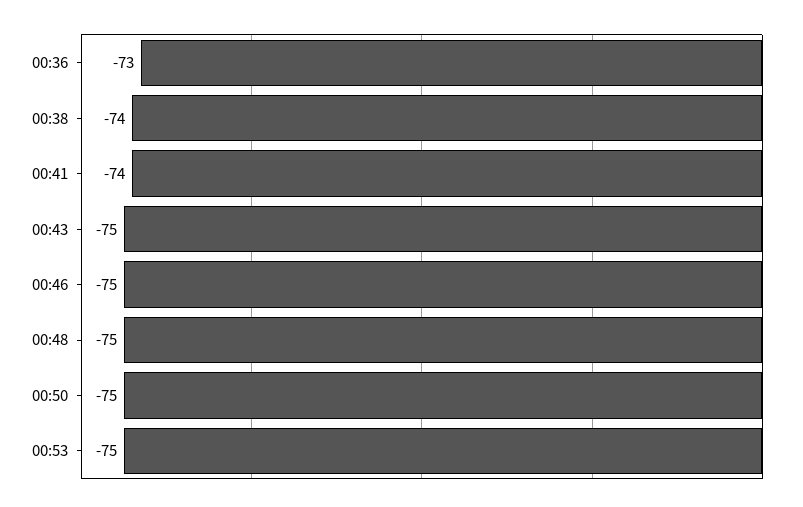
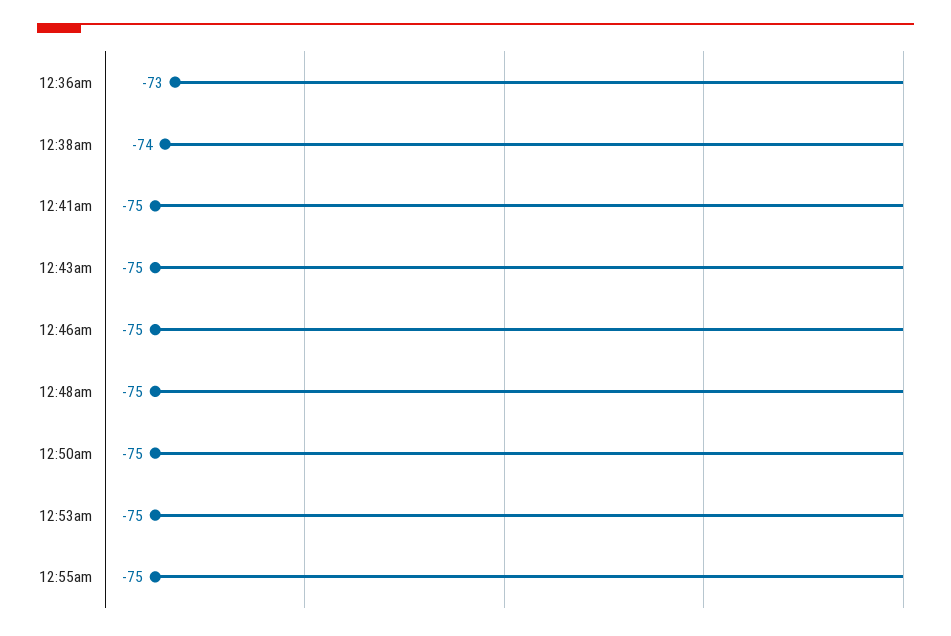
00:41: -74 -> -75
12:55am: none -> -75

